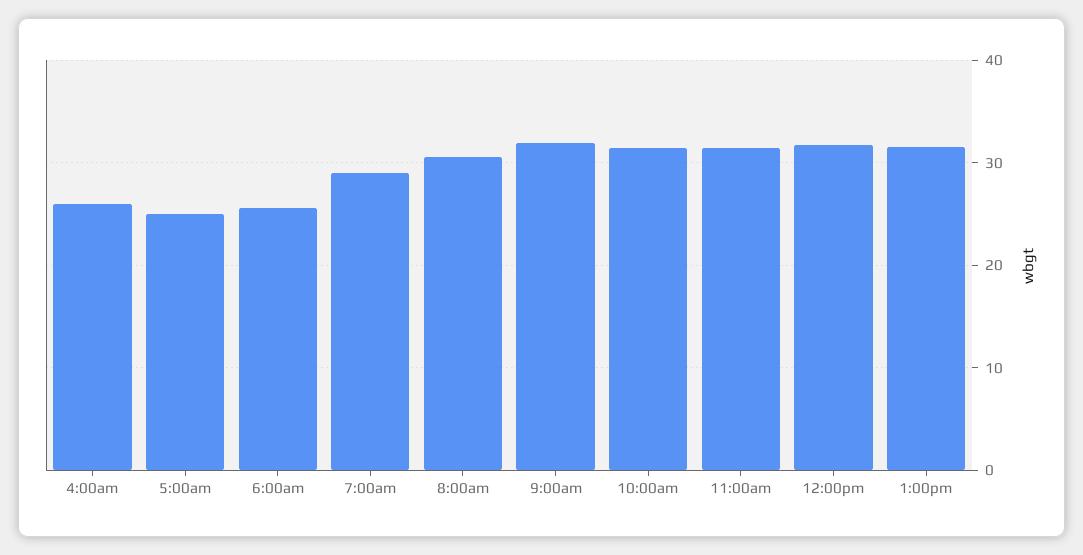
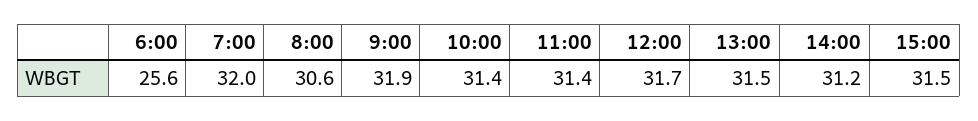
4:00am: 26 -> none
5:00am: 25 -> none
7:00am: 29 -> 32
14:00: none -> 31.2
15:00: none -> 31.5

